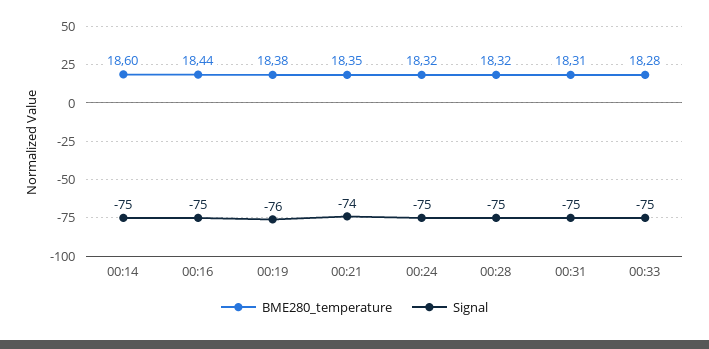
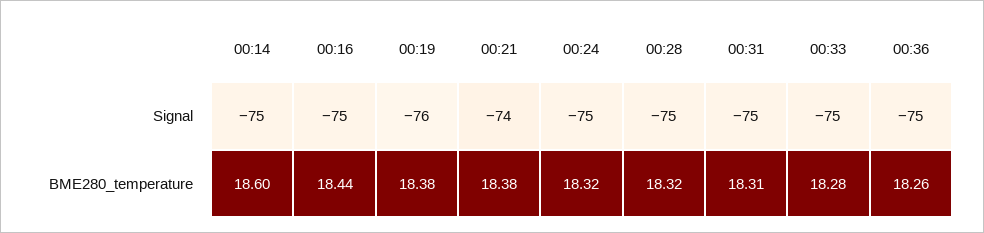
BME280_temperature, 00:21: 18.35 -> 18.38
Signal, 00:36: none -> -75
BME280_temperature, 00:36: none -> 18.26

